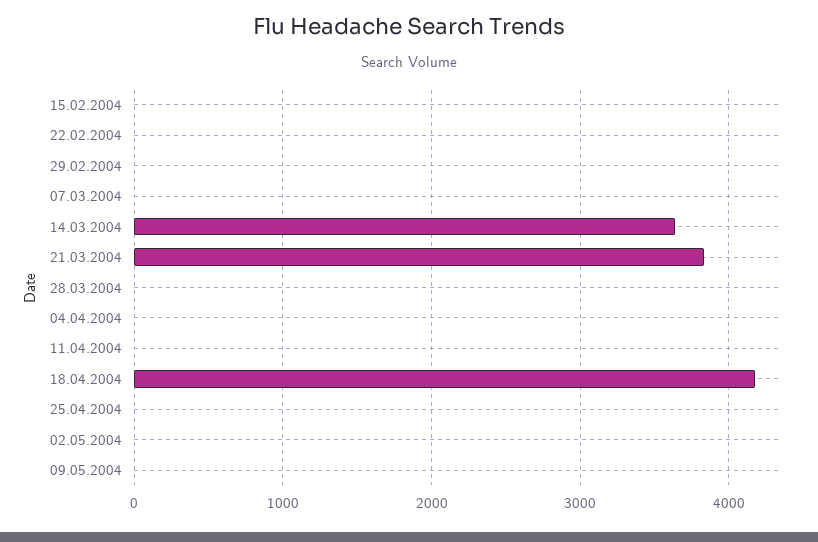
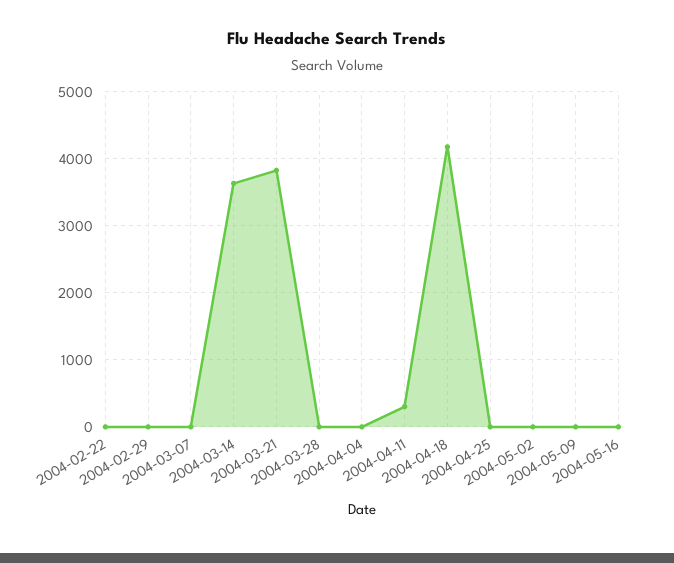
15.02.2004: 0 -> none
11.04.2004: 0 -> 300
2004-05-16: none -> 0

